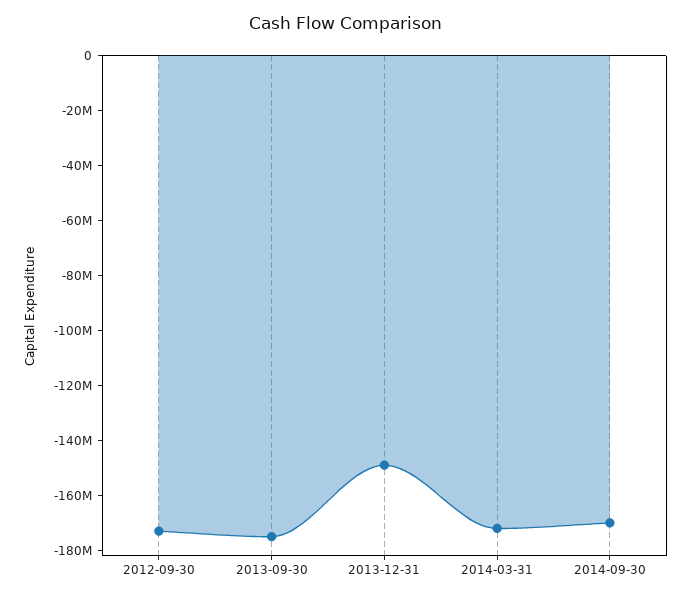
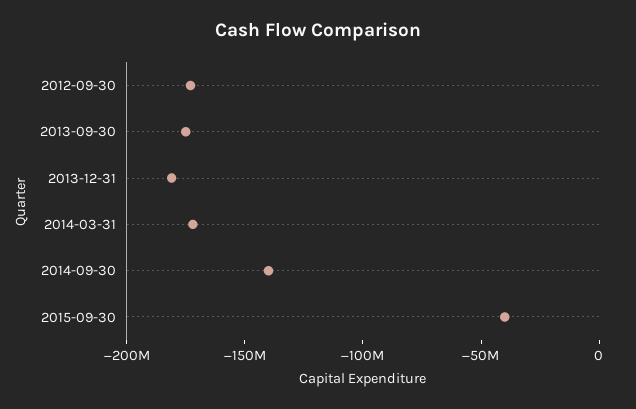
2013-12-31: -150000000 -> -180000000
2014-09-30: -170000000 -> -140000000
2015-09-30: none -> -40000000

